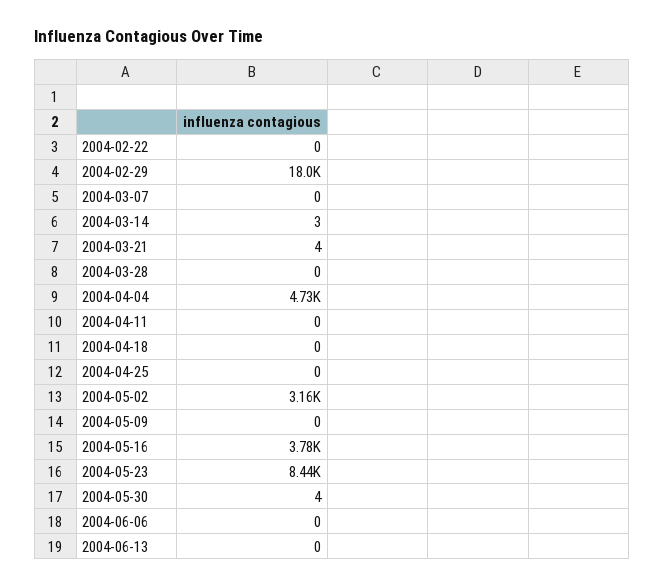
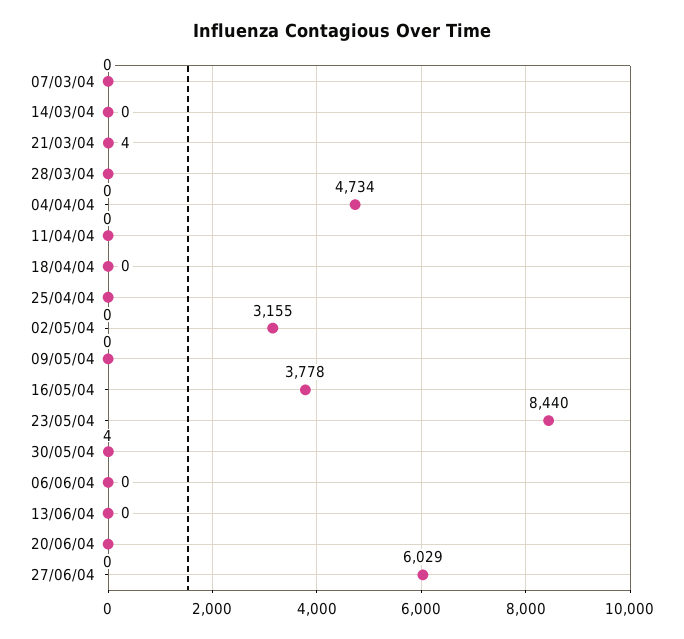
2004-02-22: 0 -> none
2004-02-29: 18000 -> none
2004-03-14: 3 -> 0
20/06/04: none -> 0
27/06/04: none -> 6029

